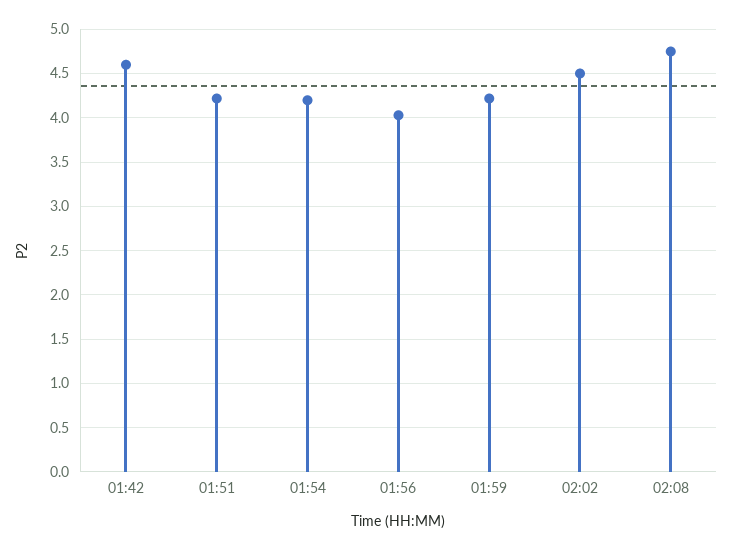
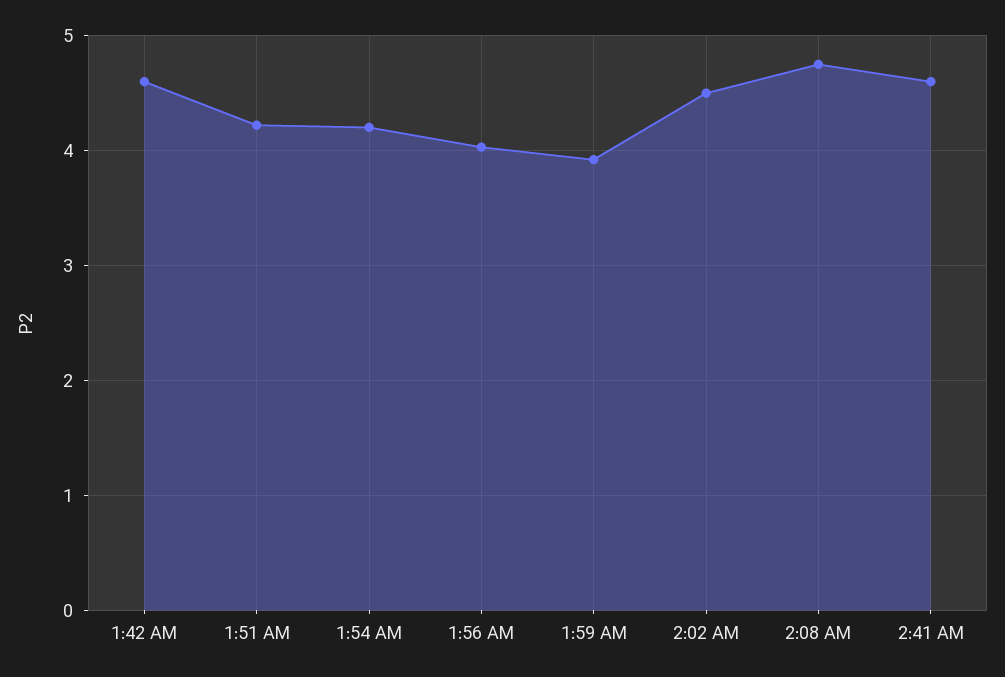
01:59: 4.2 -> 3.9
2:41 AM: none -> 4.6

